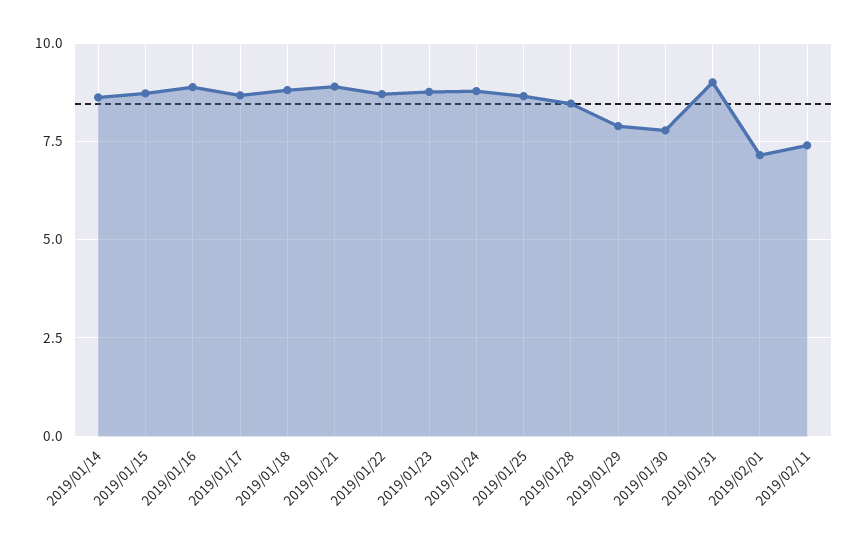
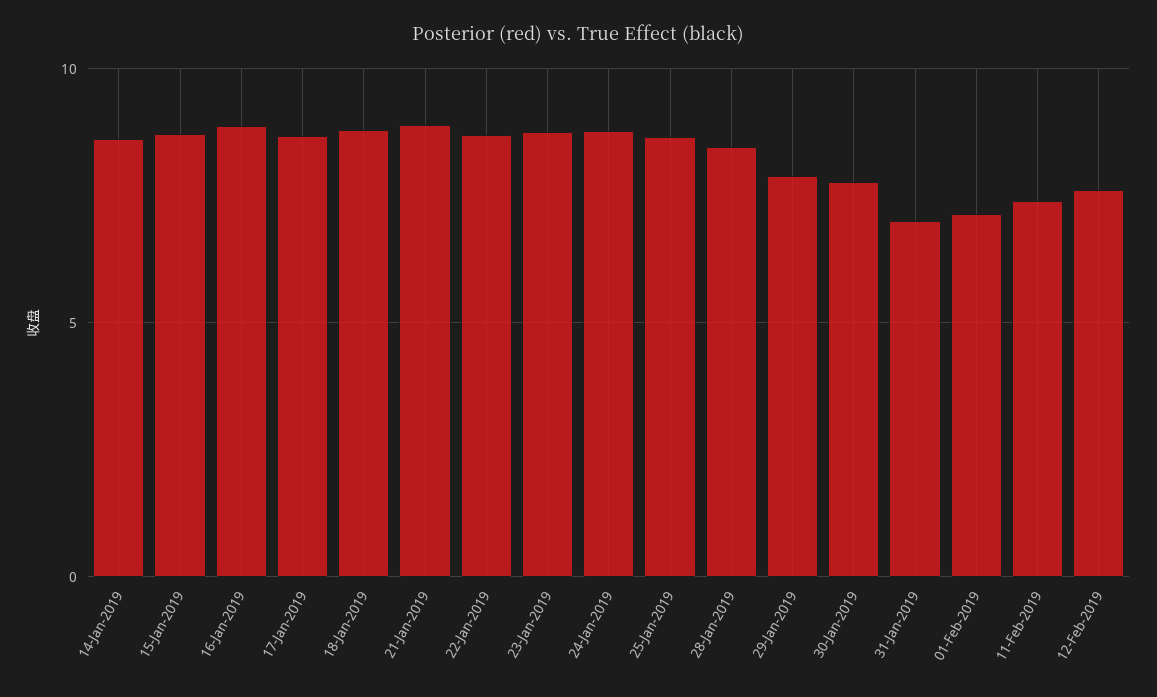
2019/01/31: 9 -> 7
12-Feb-2019: none -> 7.5

